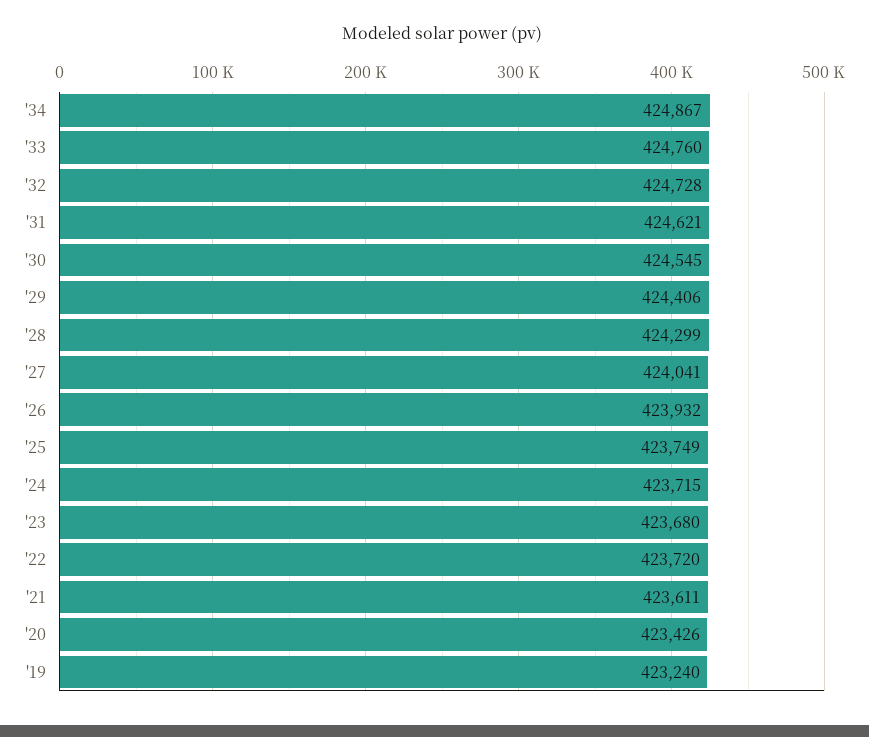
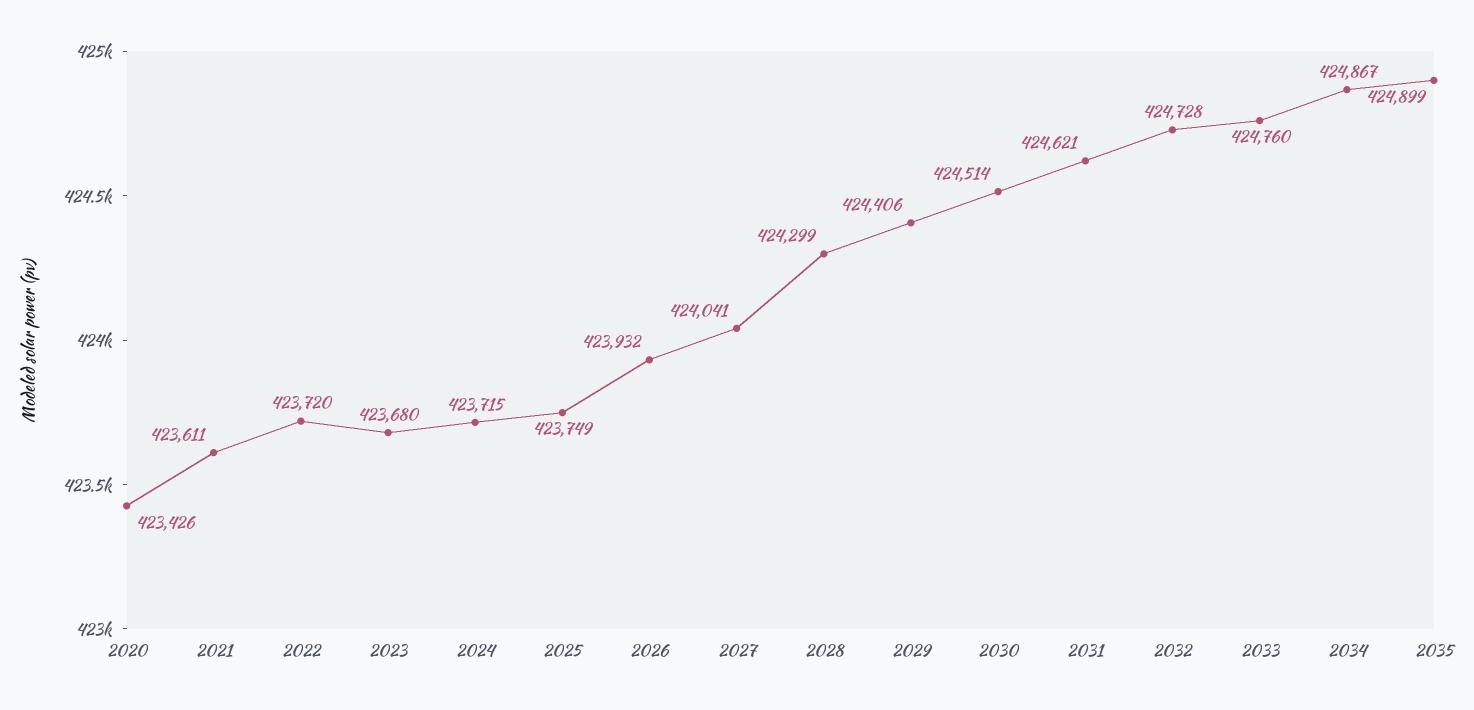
'30: 424545 -> 424514
'19: 423240 -> none
2035: none -> 424899

